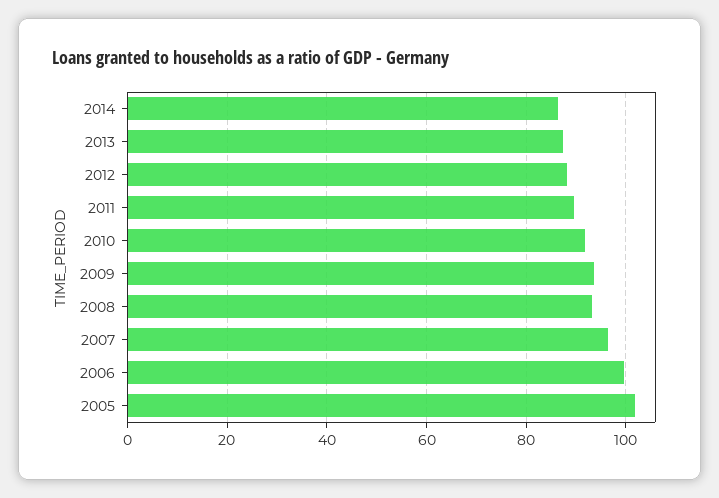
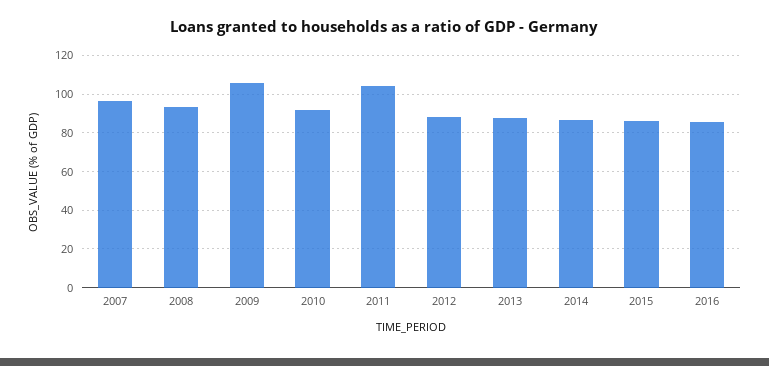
2011: 90 -> 105
2009: 94 -> 105
2006: 100 -> none
2005: 102 -> none
2015: none -> 85
2016: none -> 85

